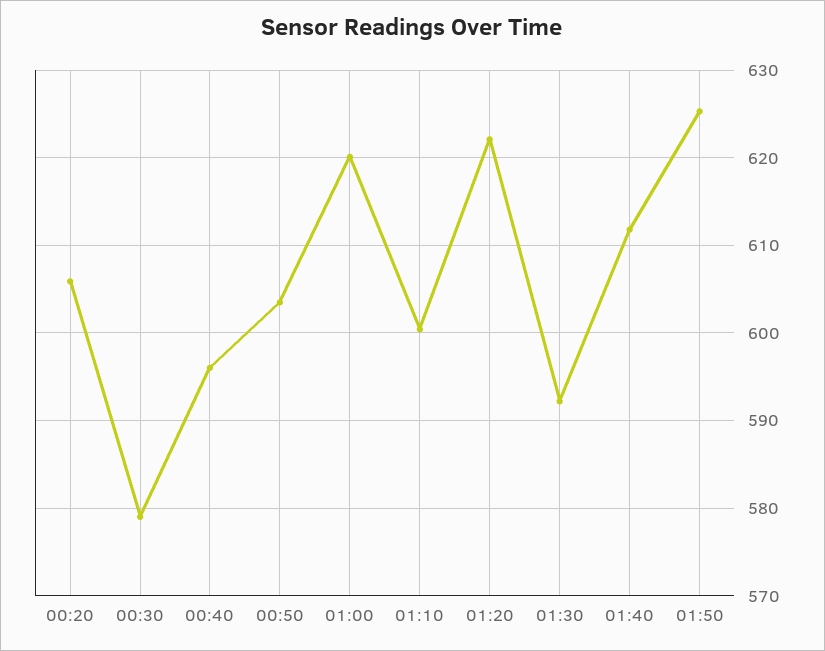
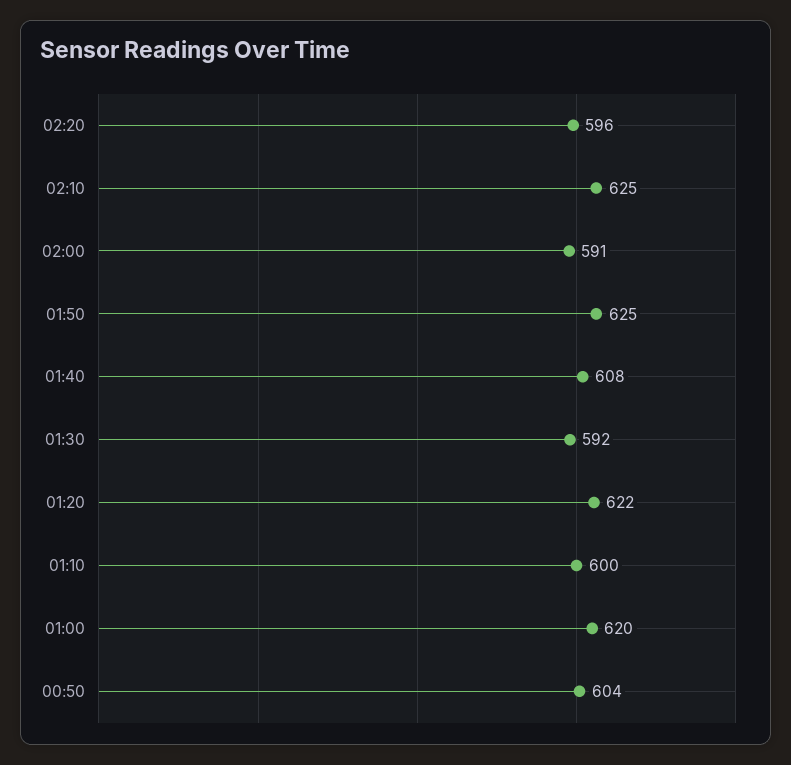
00:20: 606 -> none
00:30: 579 -> none
00:40: 596 -> none
01:40: 612 -> 608
02:20: none -> 596
02:10: none -> 625
02:00: none -> 591

